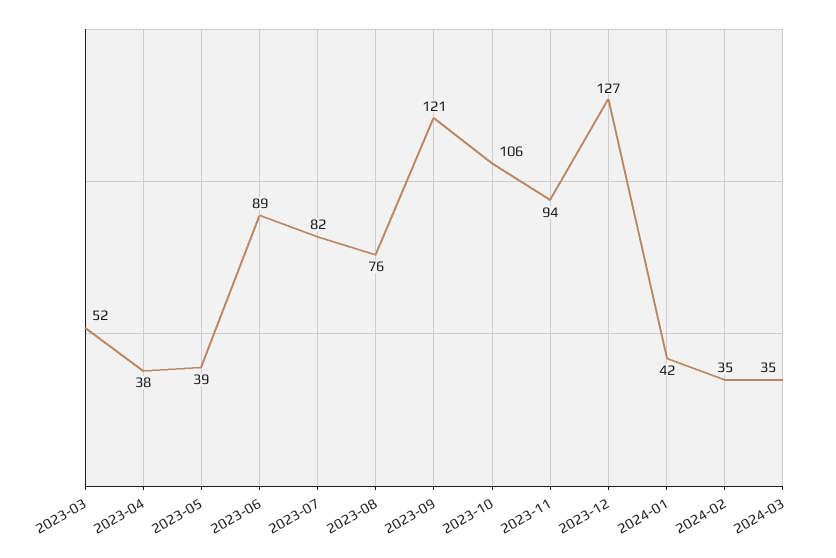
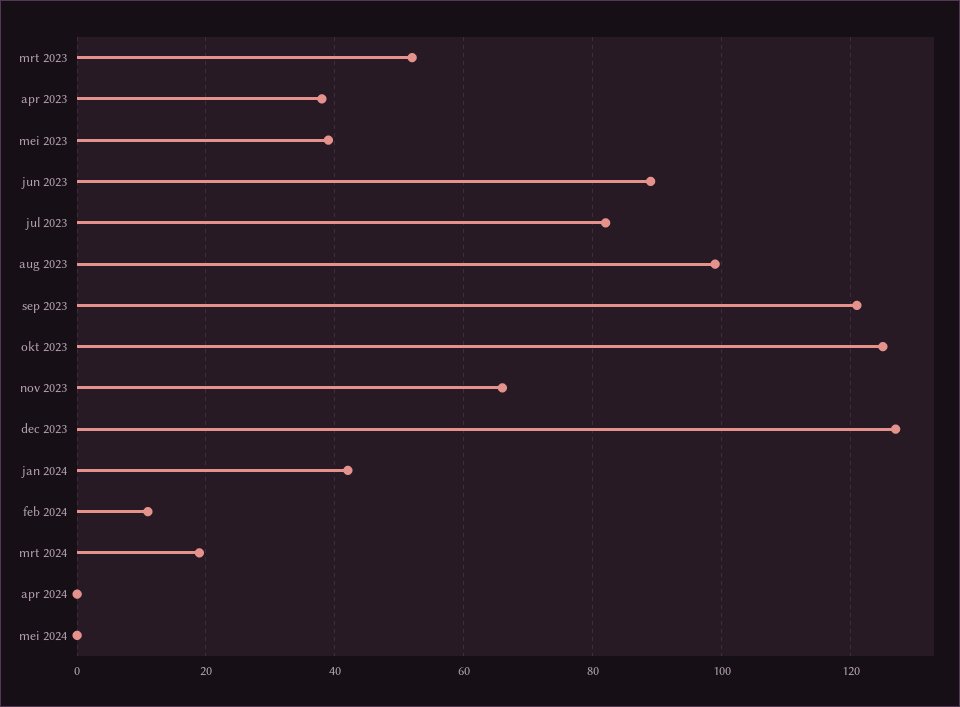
2023-08: 76 -> 100
2023-10: 106 -> 125
2023-11: 94 -> 65
2024-02: 35 -> 10
2024-03: 35 -> 20
apr 2024: none -> 0
mei 2024: none -> 0

